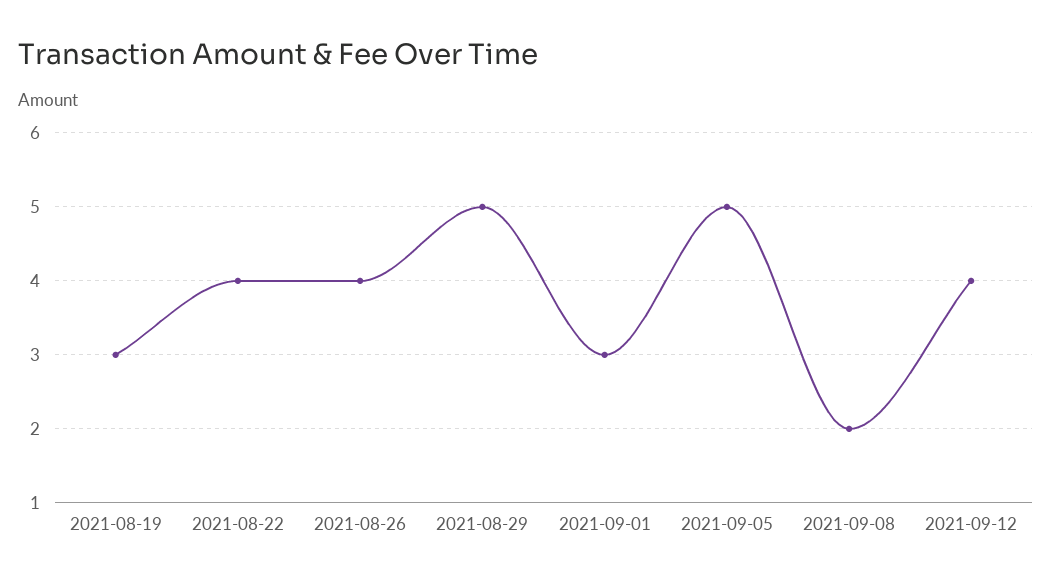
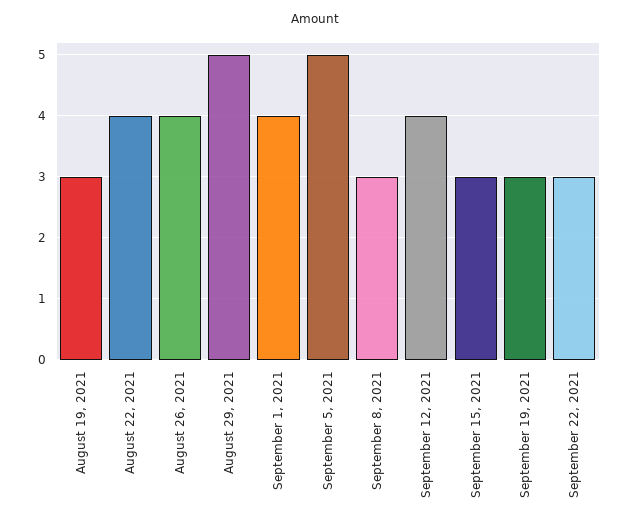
2021-09-01: 3 -> 4
2021-09-08: 2 -> 3
September 15, 2021: none -> 3
September 19, 2021: none -> 3
September 22, 2021: none -> 3

